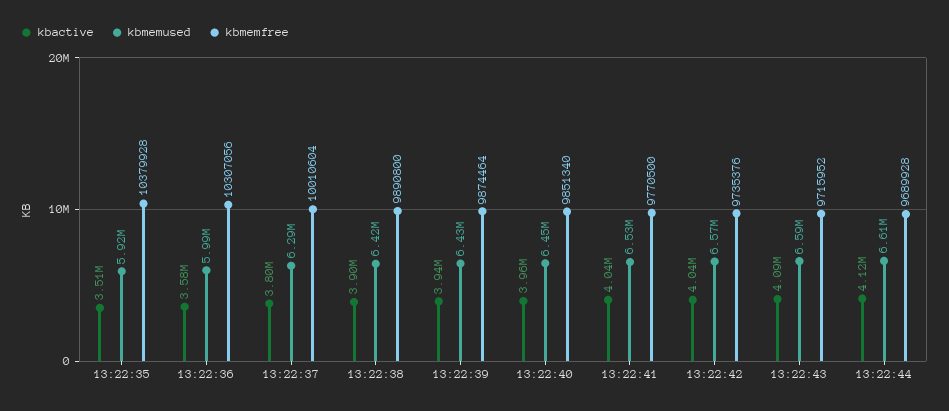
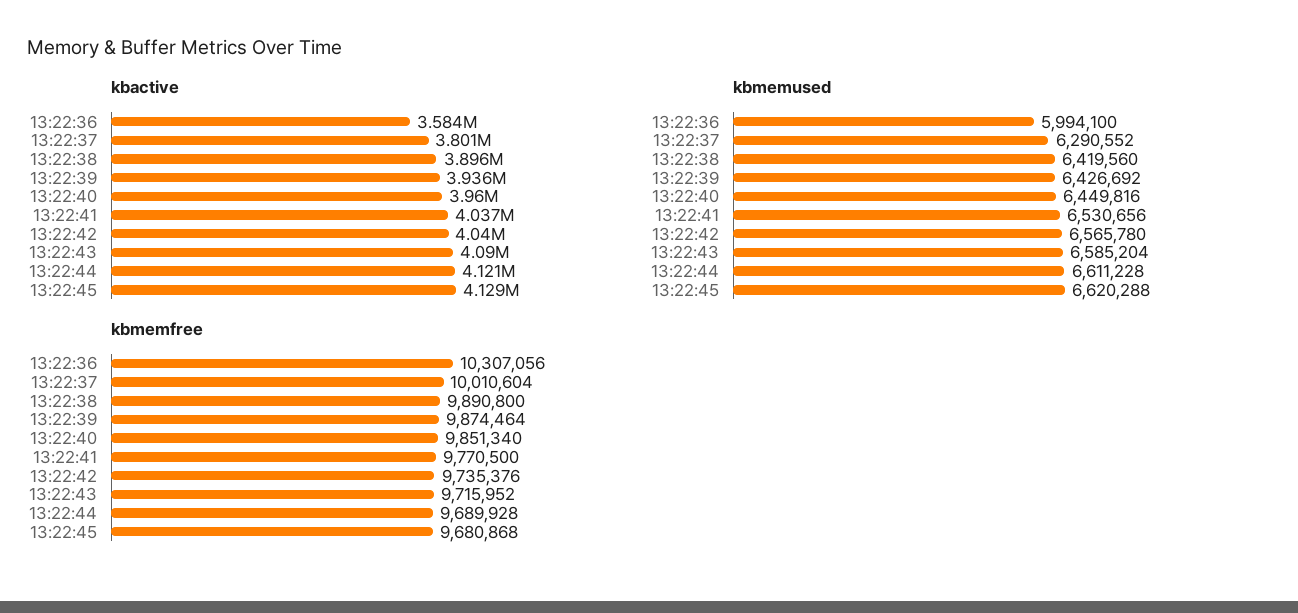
kbactive, 13:22:35: 3510000 -> none
kbmemused, 13:22:35: 5920000 -> none
kbmemfree, 13:22:35: 10379928 -> none
kbactive, 13:22:45: none -> 4129000
kbmemused, 13:22:45: none -> 6620288
kbmemfree, 13:22:45: none -> 9680868

